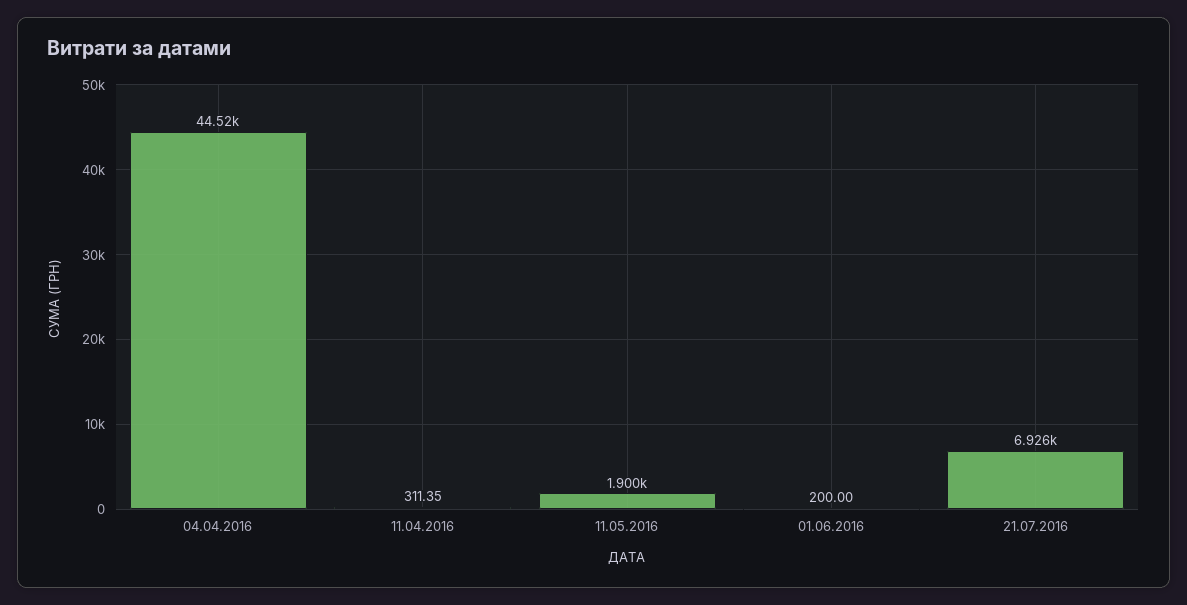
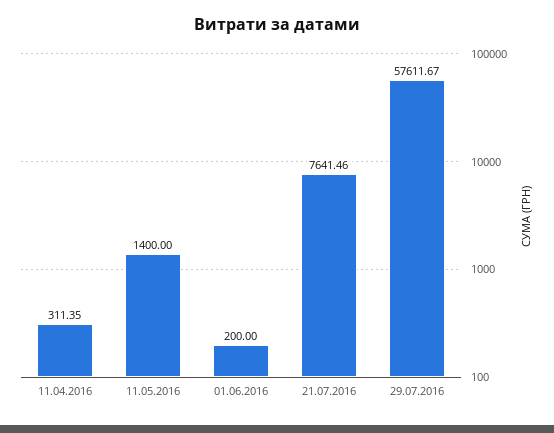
04.04.2016: 44520 -> none
11.05.2016: 1900 -> 1400
21.07.2016: 6926 -> 7641.46
29.07.2016: none -> 57611.67

